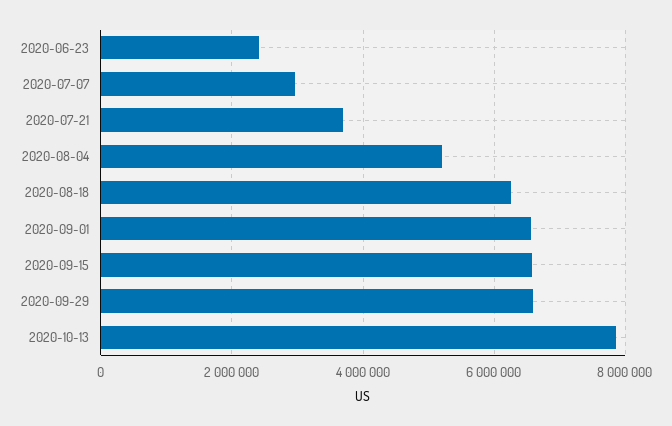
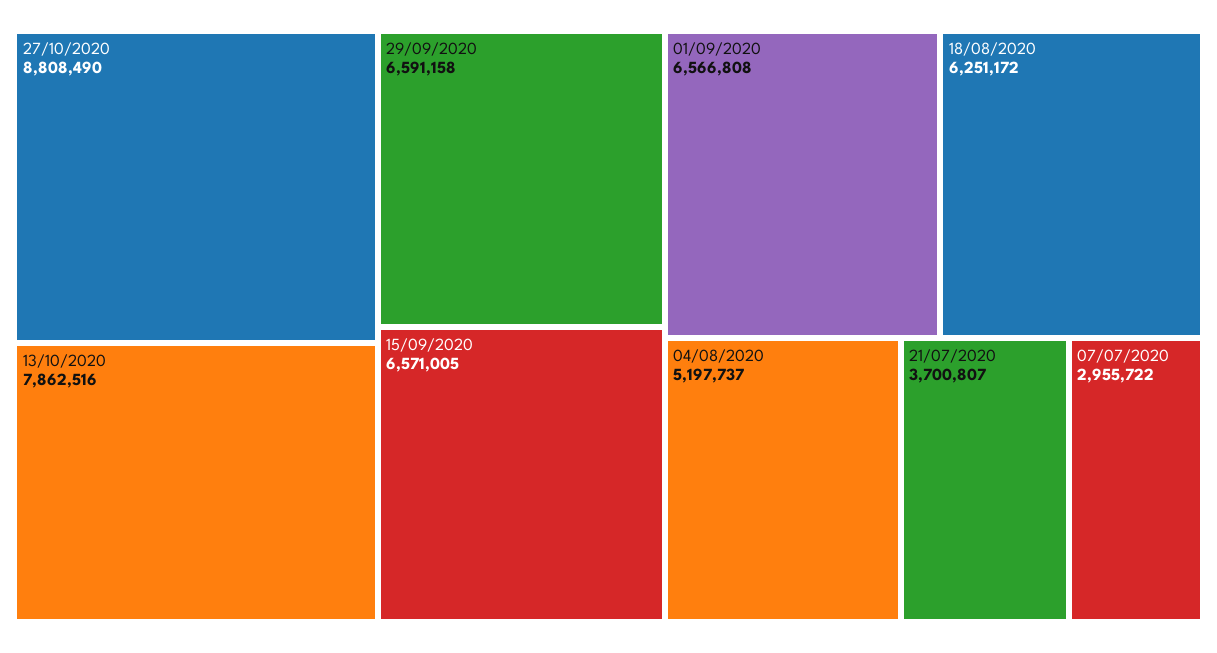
2020-06-23: 2400000 -> none
27/10/2020: none -> 8808490

